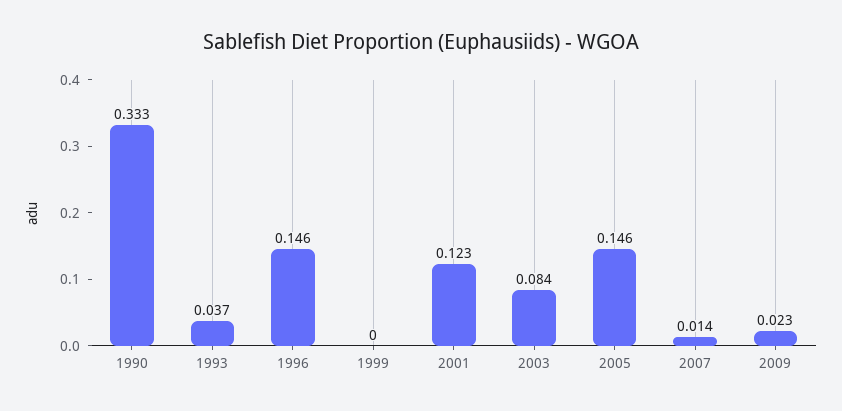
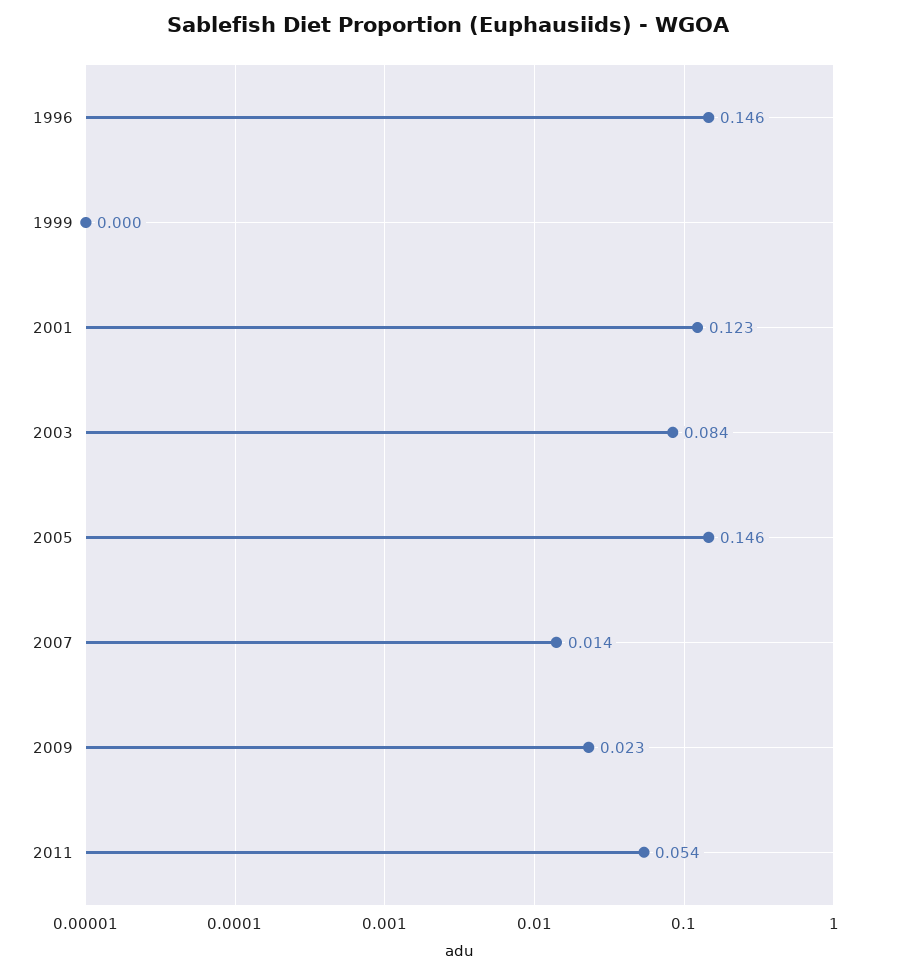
1990: 0.333 -> none
1993: 0.037 -> none
2011: none -> 0.054

